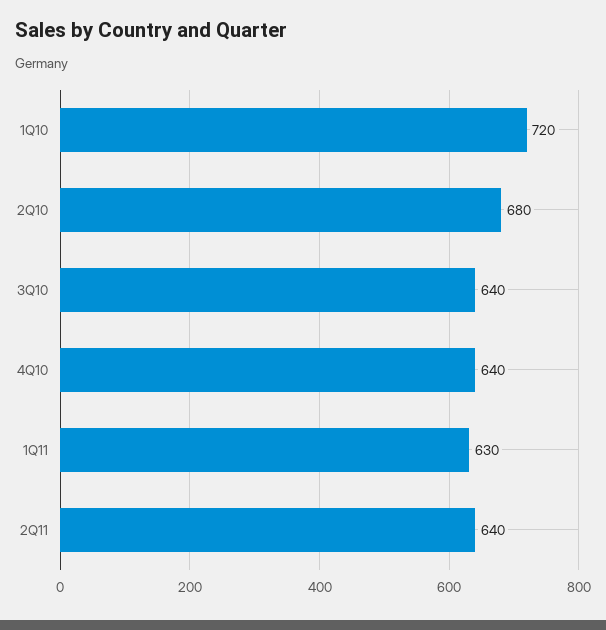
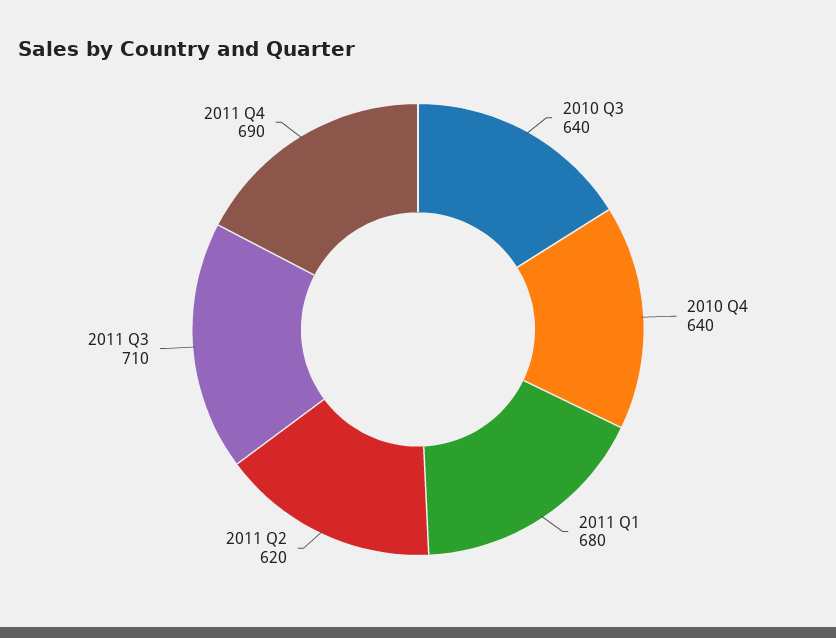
1Q10: 720 -> none
2Q10: 680 -> none
1Q11: 630 -> 680
2Q11: 640 -> 620
2011 Q3: none -> 710
2011 Q4: none -> 690

